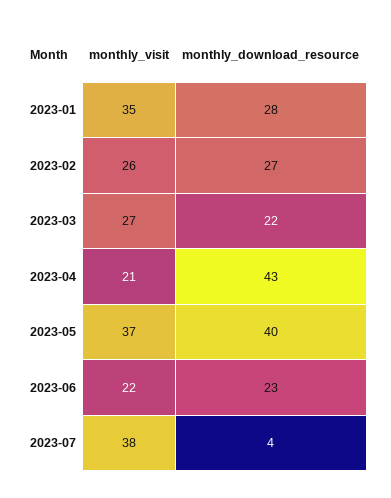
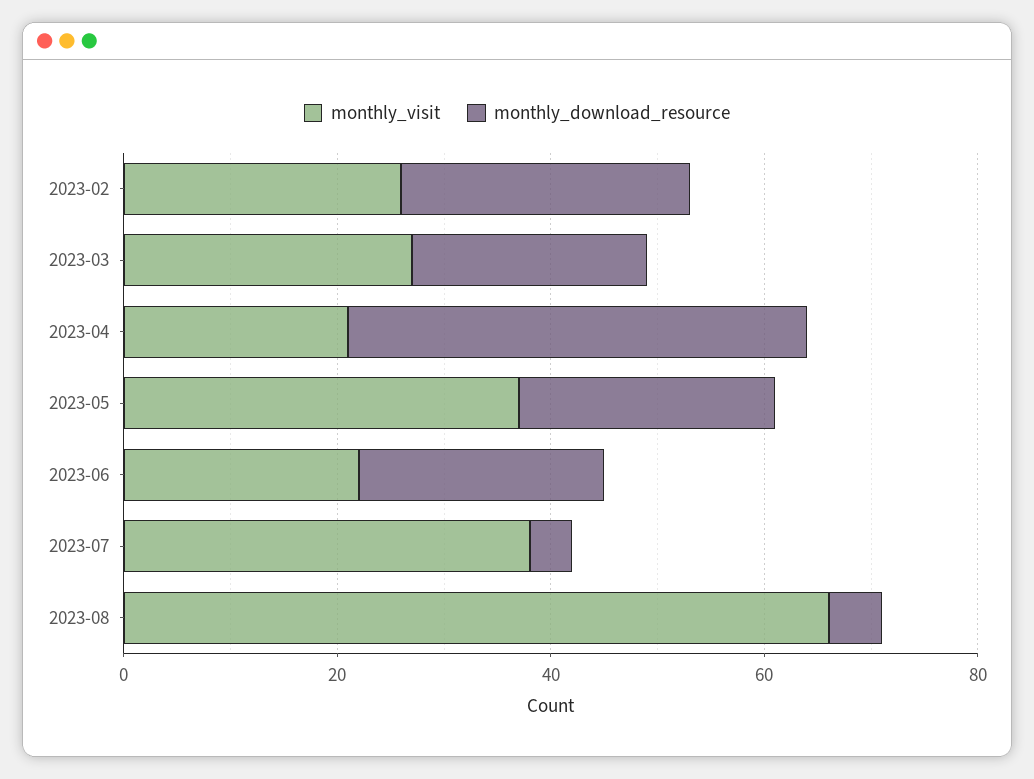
monthly_visit, 2023-01: 35 -> none
monthly_download_resource, 2023-01: 28 -> none
monthly_download_resource, 2023-05: 40 -> 25
monthly_visit, 2023-08: none -> 65
monthly_download_resource, 2023-08: none -> 5

